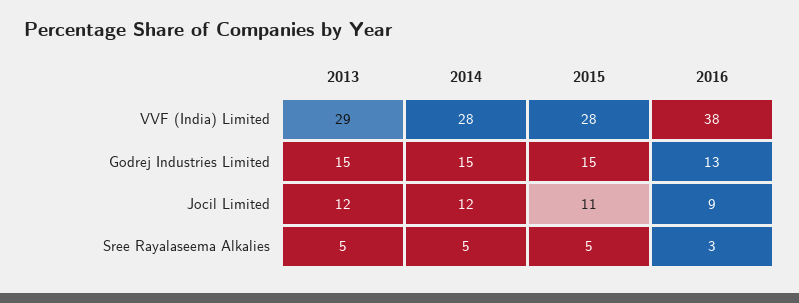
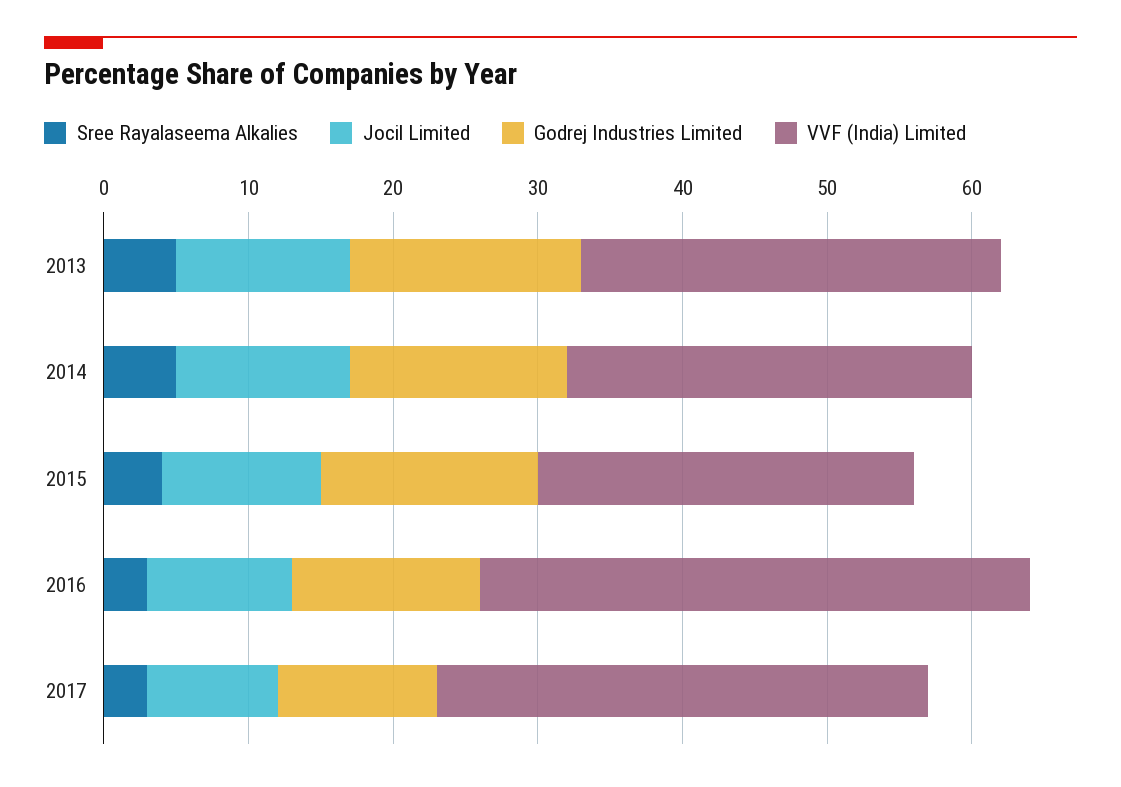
VVF (India) Limited, 2015: 28 -> 26
Godrej Industries Limited, 2013: 15 -> 16
Jocil Limited, 2016: 9 -> 10
Sree Rayalaseema Alkalies, 2015: 5 -> 4
Sree Rayalaseema Alkalies, 2017: none -> 3
Jocil Limited, 2017: none -> 9
Godrej Industries Limited, 2017: none -> 11
VVF (India) Limited, 2017: none -> 34

